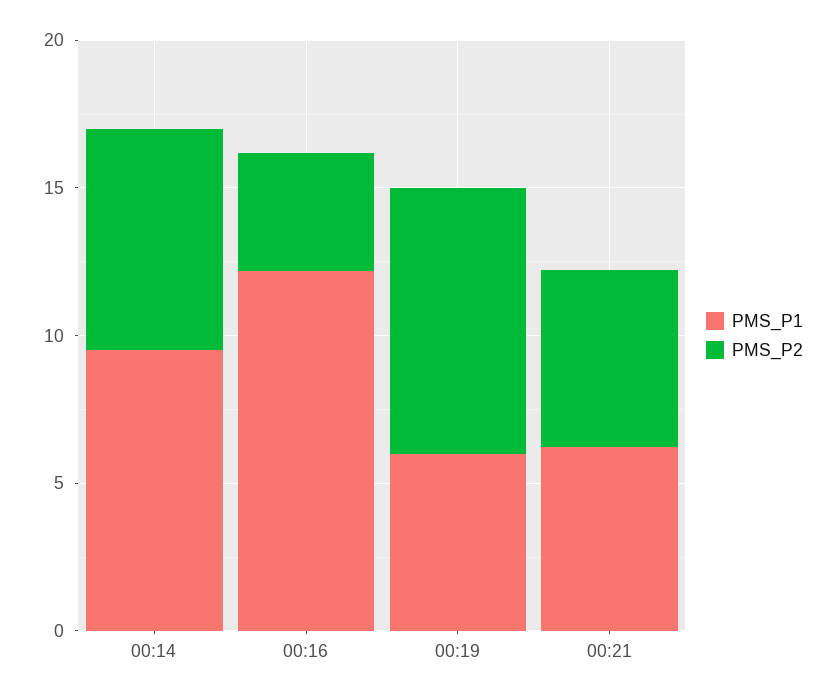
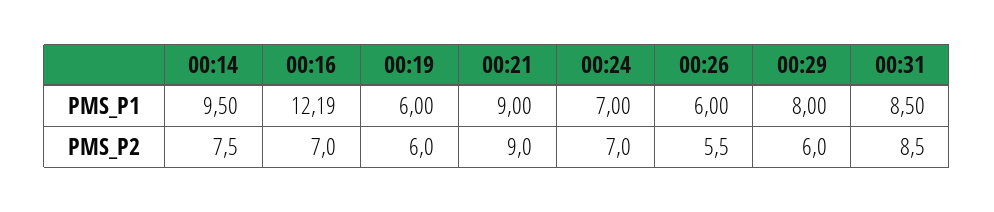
PMS_P2, 00:16: 4 -> 7
PMS_P2, 00:19: 9 -> 6
PMS_P1, 00:21: 6 -> 9
PMS_P2, 00:21: 6 -> 9
PMS_P1, 00:24: none -> 7
PMS_P1, 00:26: none -> 6
PMS_P1, 00:29: none -> 8
PMS_P1, 00:31: none -> 8.5
PMS_P2, 00:24: none -> 7
PMS_P2, 00:26: none -> 5.5
PMS_P2, 00:29: none -> 6
PMS_P2, 00:31: none -> 8.5

